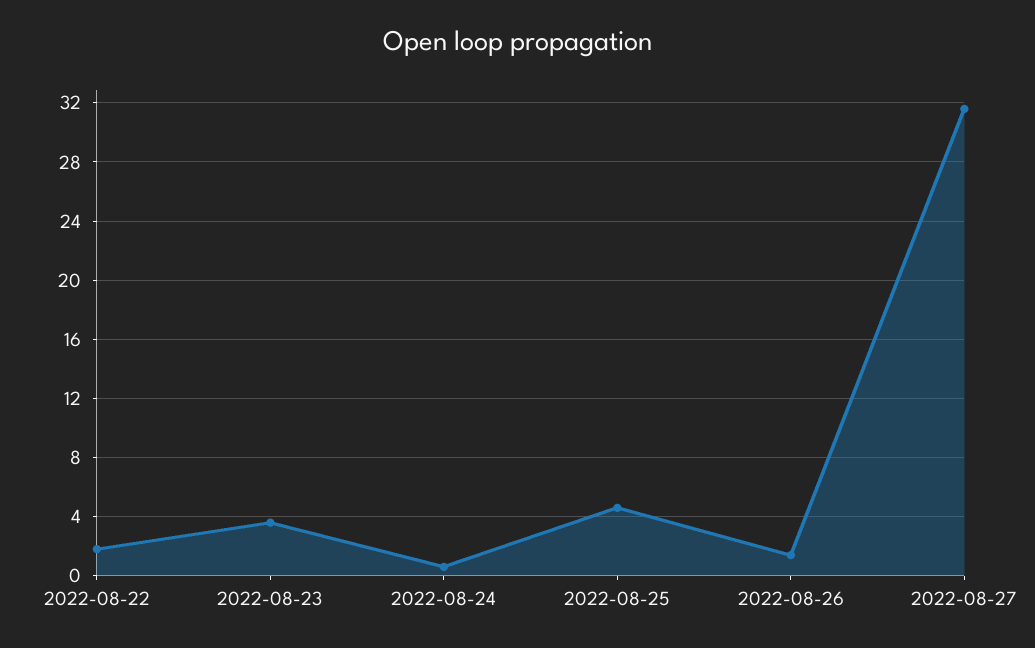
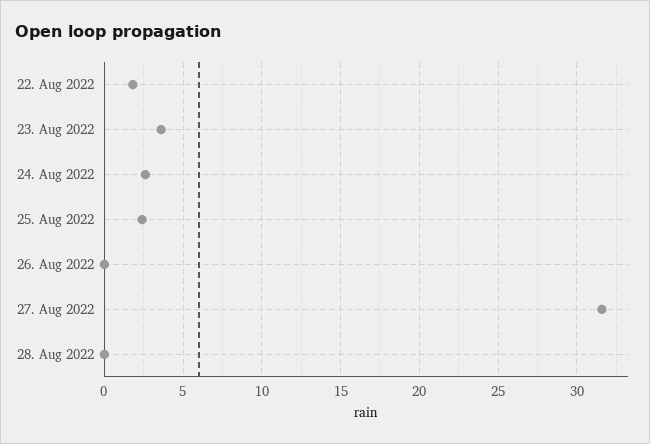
2022-08-24: 0.5 -> 2.5
2022-08-25: 4.5 -> 2.5
2022-08-26: 1.5 -> 0
28. Aug 2022: none -> 0

